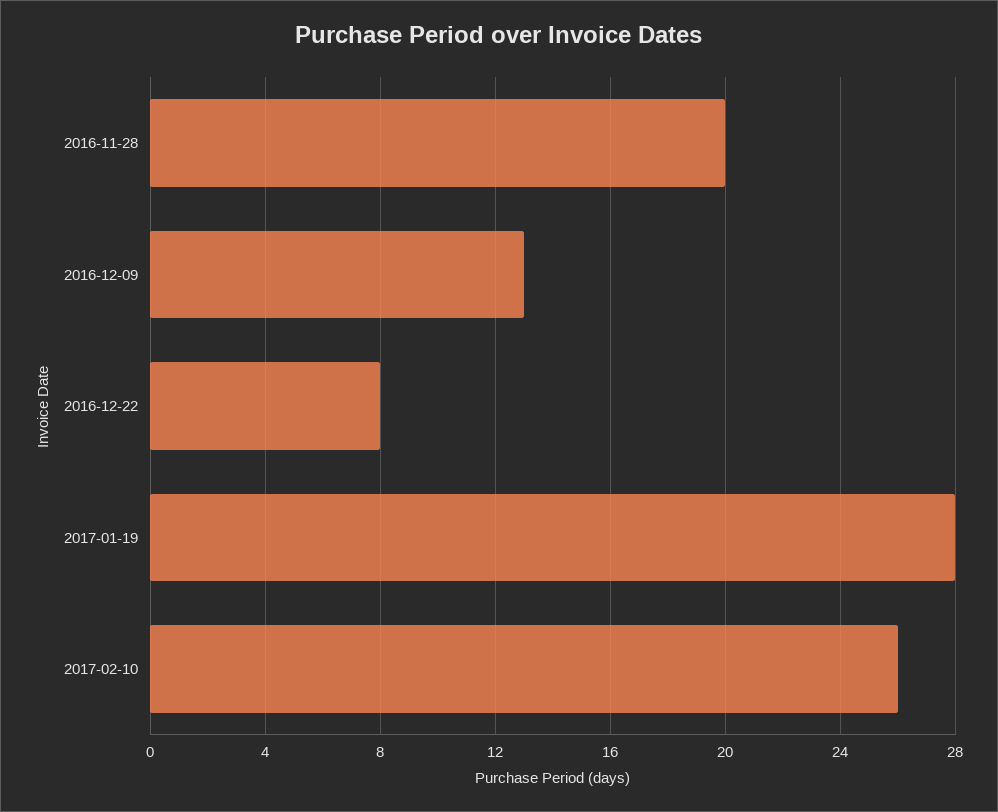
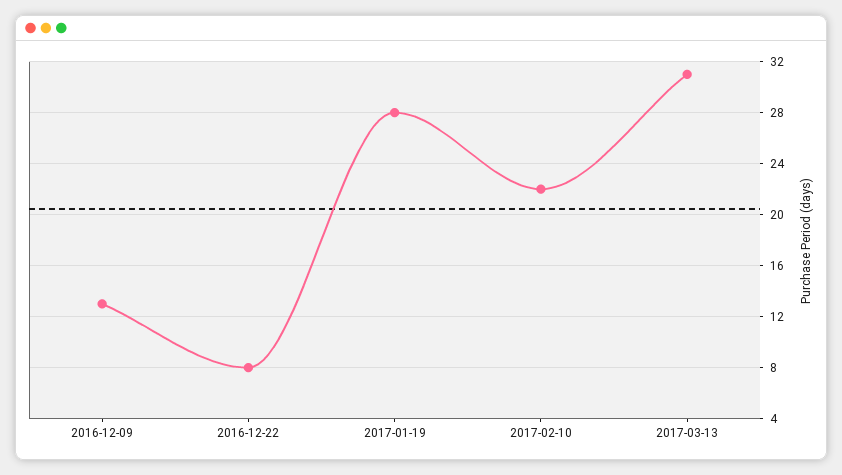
2016-11-28: 20 -> none
2017-02-10: 26 -> 22
2017-03-13: none -> 31

